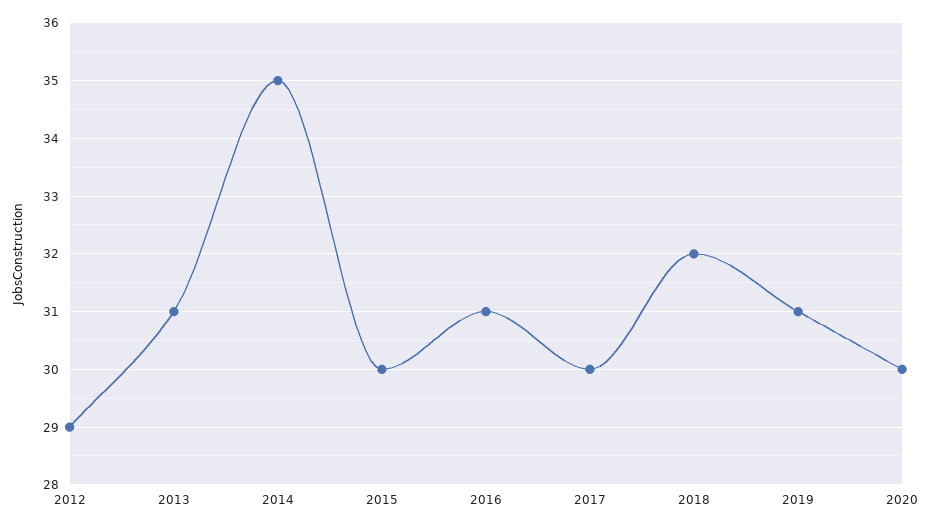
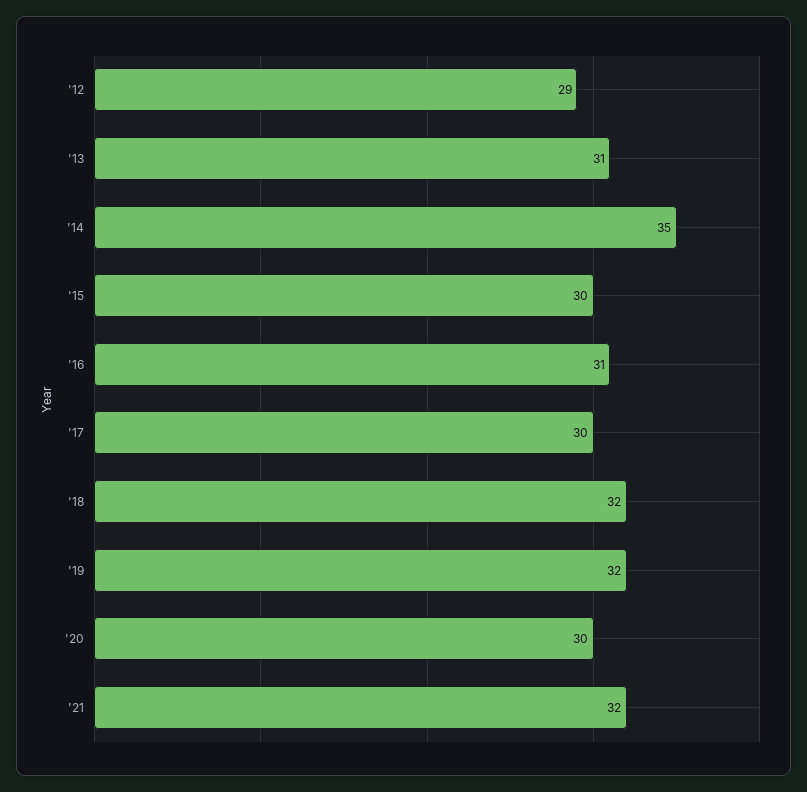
2019: 31 -> 32
'21: none -> 32

